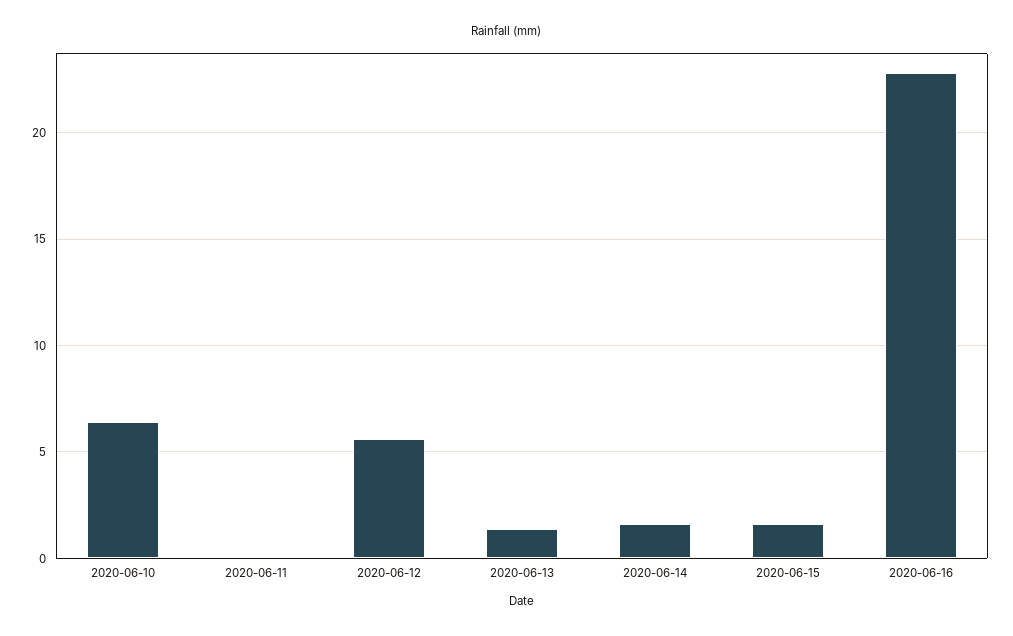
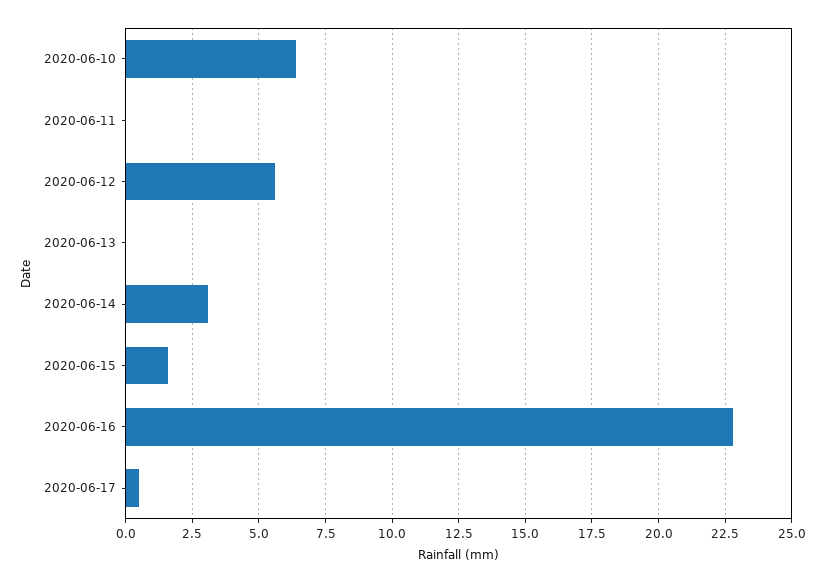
2020-06-13: 1.5 -> 0
2020-06-14: 1.5 -> 3
2020-06-17: none -> 0.5

